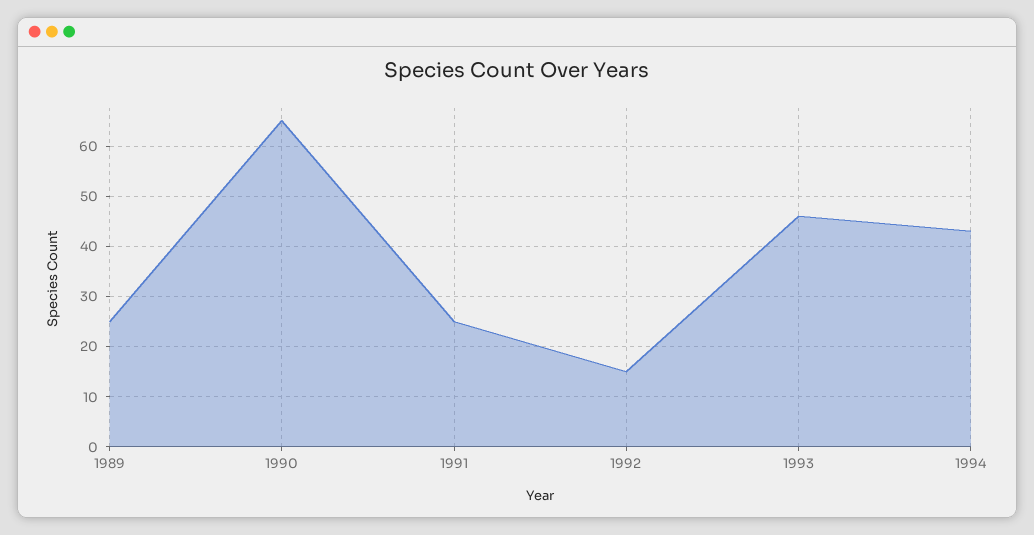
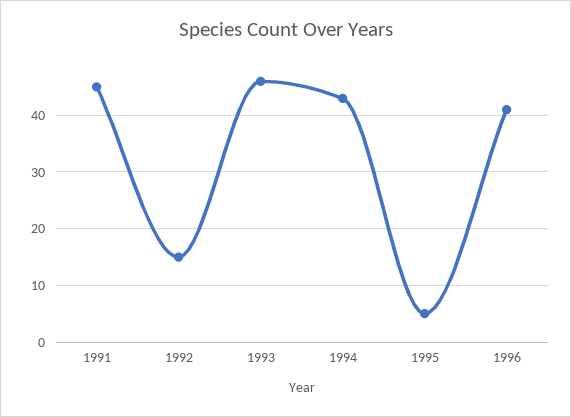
1989: 25 -> none
1990: 65 -> none
1991: 25 -> 45
1995: none -> 5
1996: none -> 40

